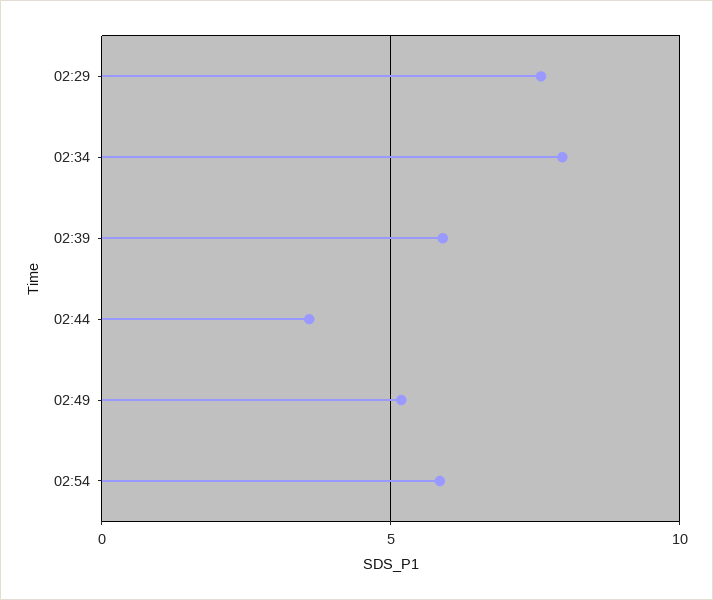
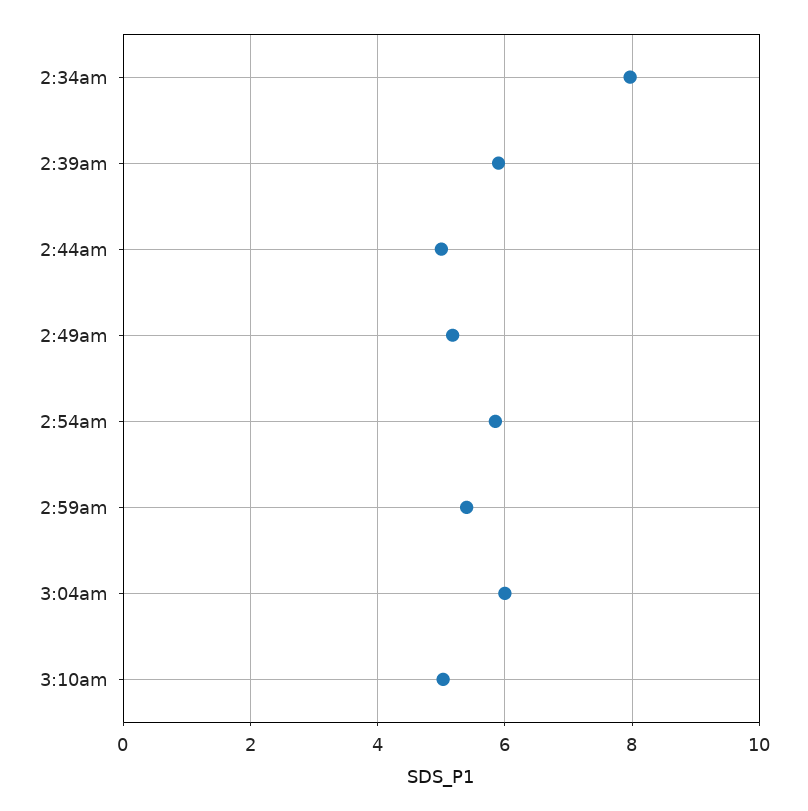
02:29: 7.5 -> none
02:44: 3.5 -> 5
2:59am: none -> 5.4
3:04am: none -> 6
3:10am: none -> 5

